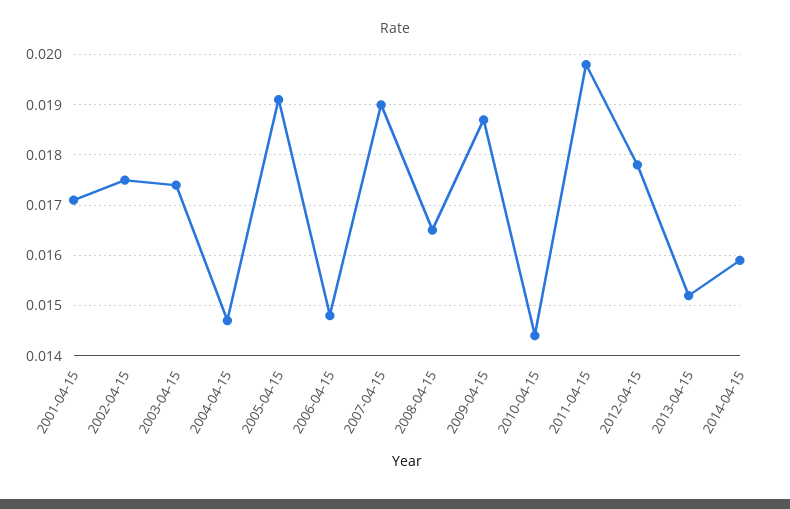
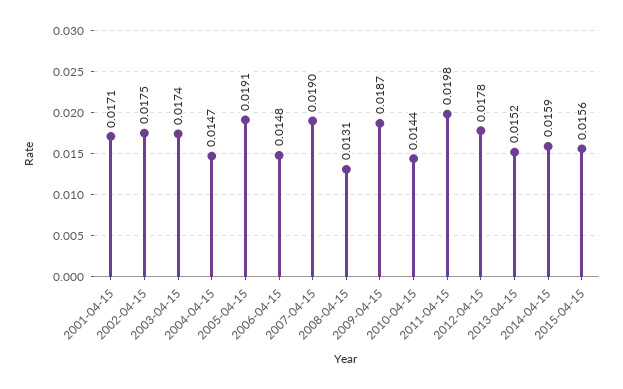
2008-04-15: 0.0165 -> 0.0131
2015-04-15: none -> 0.0156

